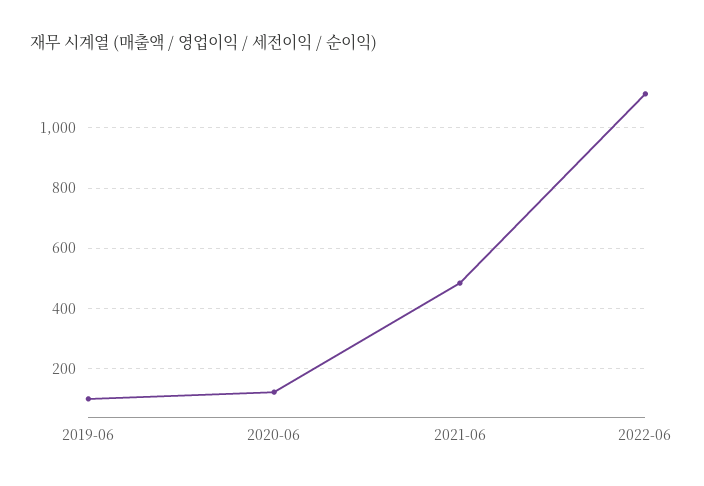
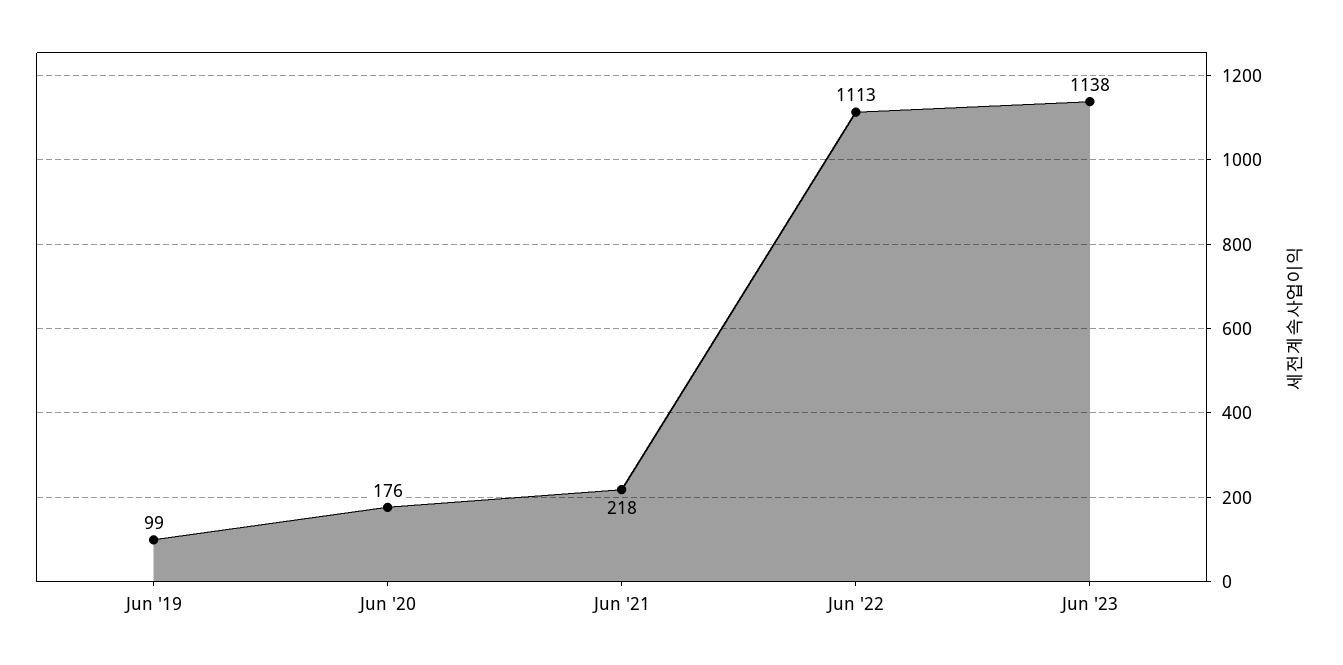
2020-06: 120 -> 176
2021-06: 480 -> 218
Jun '23: none -> 1138

